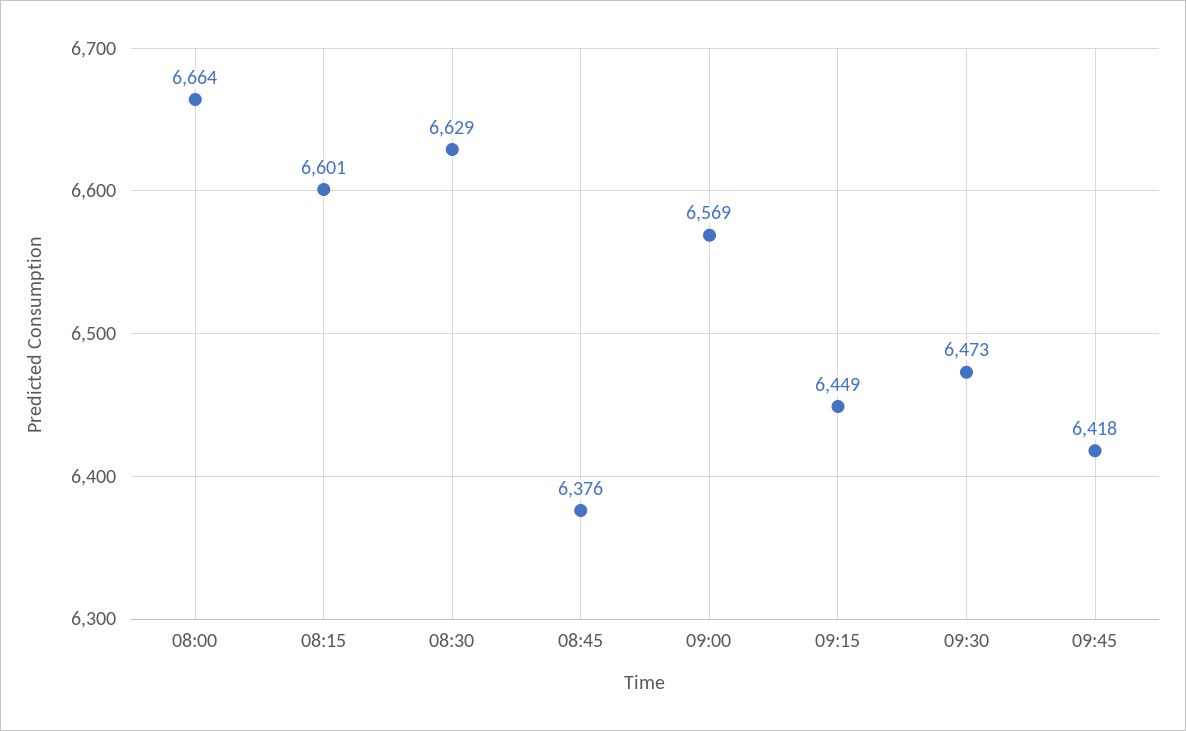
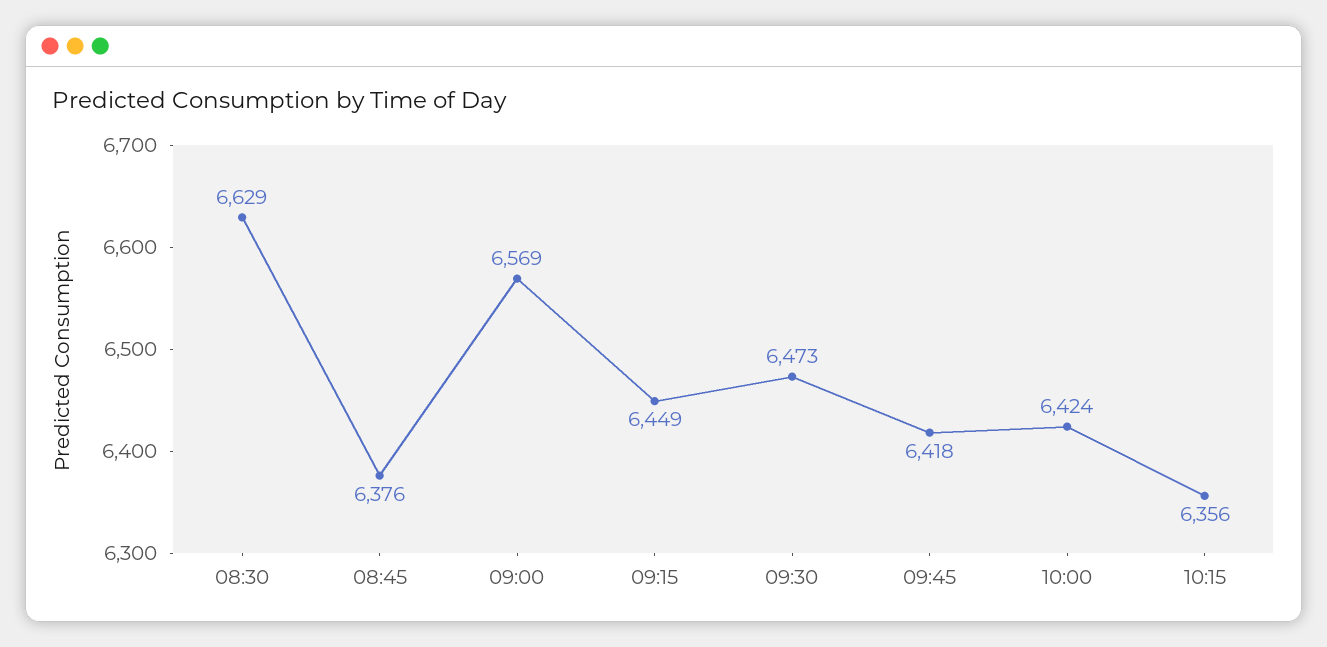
08:00: 6664 -> none
08:15: 6601 -> none
10:00: none -> 6424
10:15: none -> 6356

